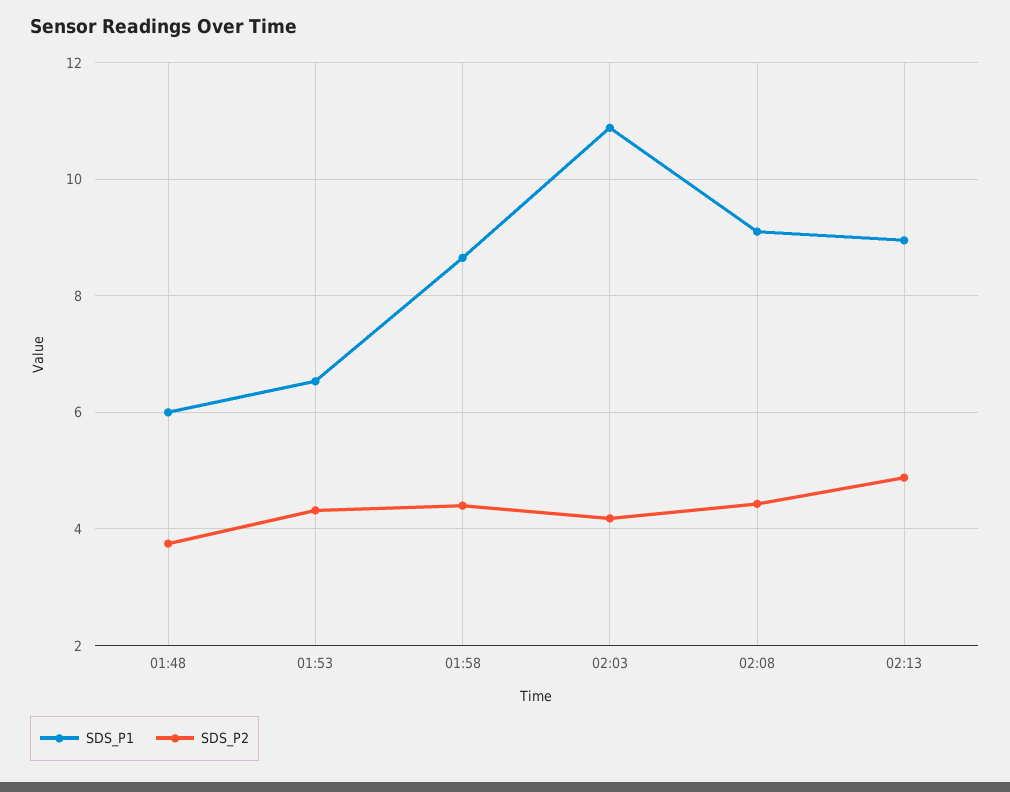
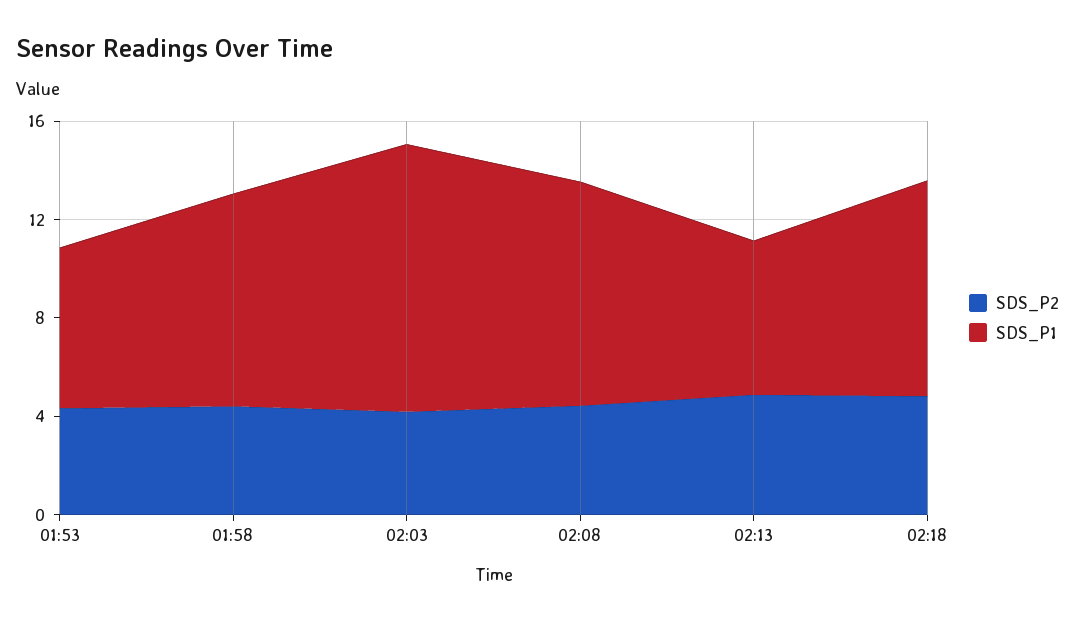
SDS_P1, 01:48: 6 -> none
SDS_P2, 01:48: 3.8 -> none
SDS_P1, 02:13: 9 -> 6
SDS_P2, 02:18: none -> 5
SDS_P1, 02:18: none -> 9

